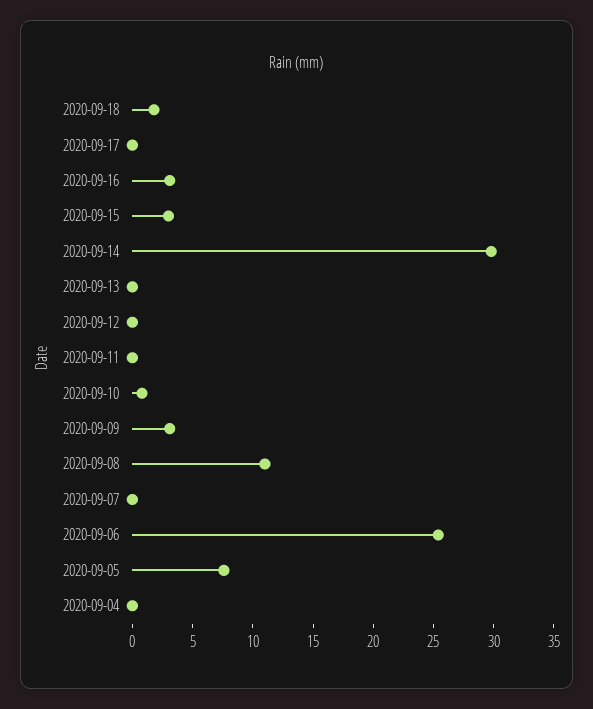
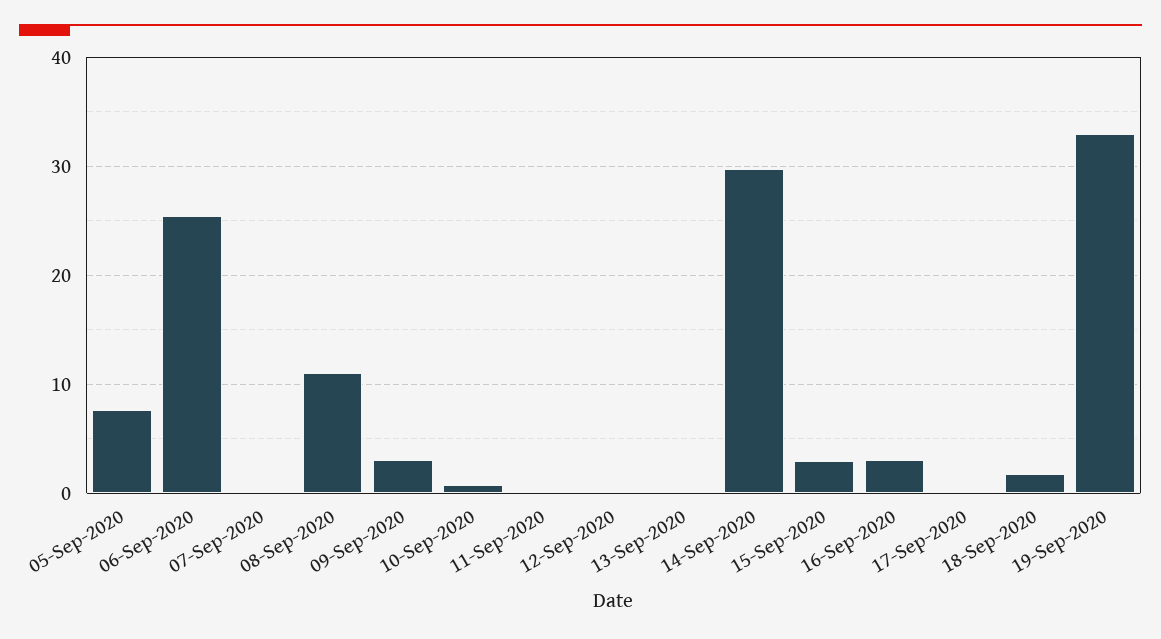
2020-09-04: 0 -> none
19-Sep-2020: none -> 33

